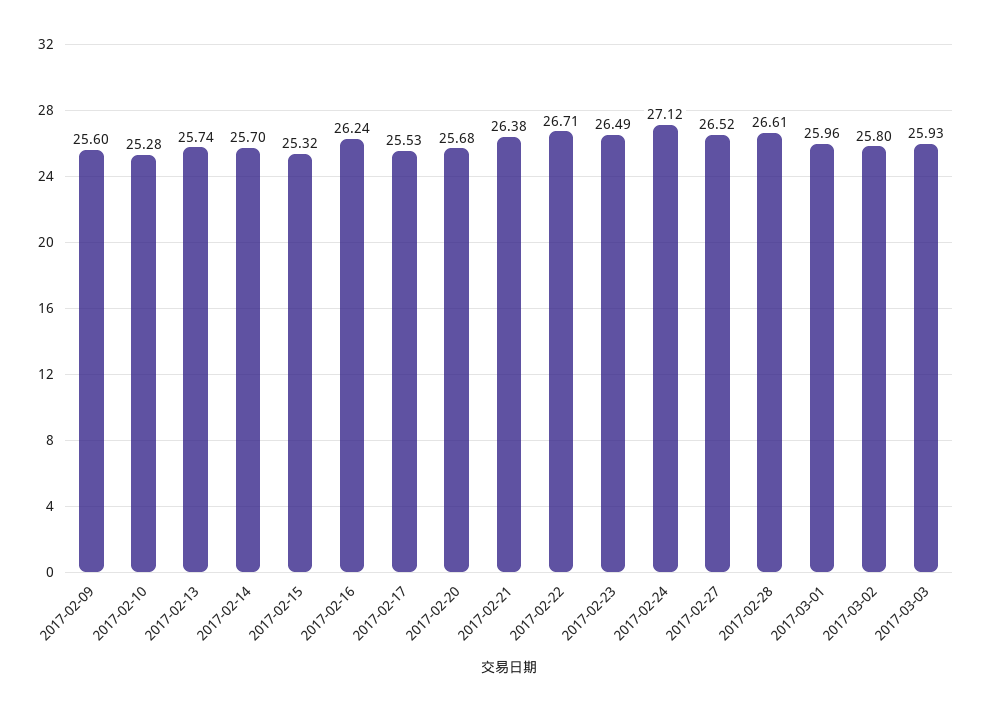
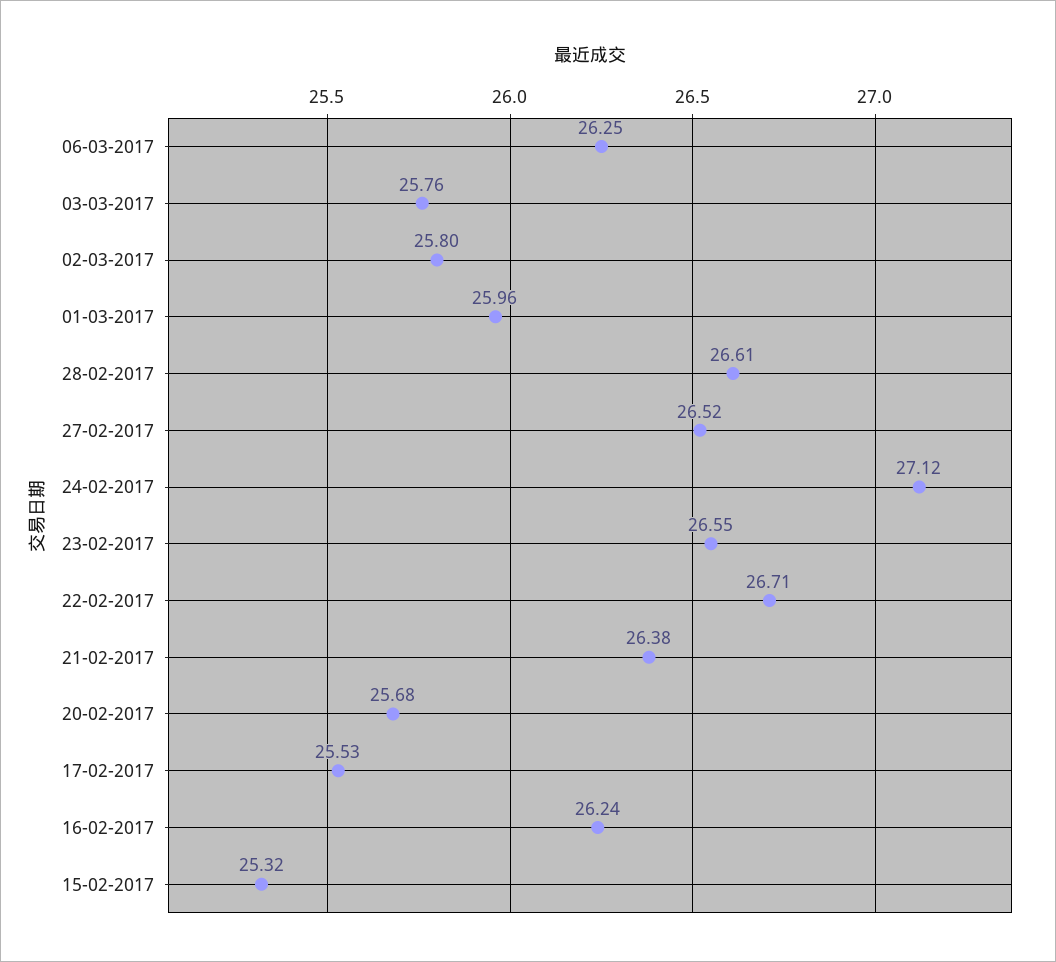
2017-02-09: 25.6 -> none
2017-02-10: 25.28 -> none
2017-02-13: 25.74 -> none
2017-02-14: 25.7 -> none
2017-02-23: 26.49 -> 26.55
2017-03-03: 25.93 -> 25.76
06-03-2017: none -> 26.25

